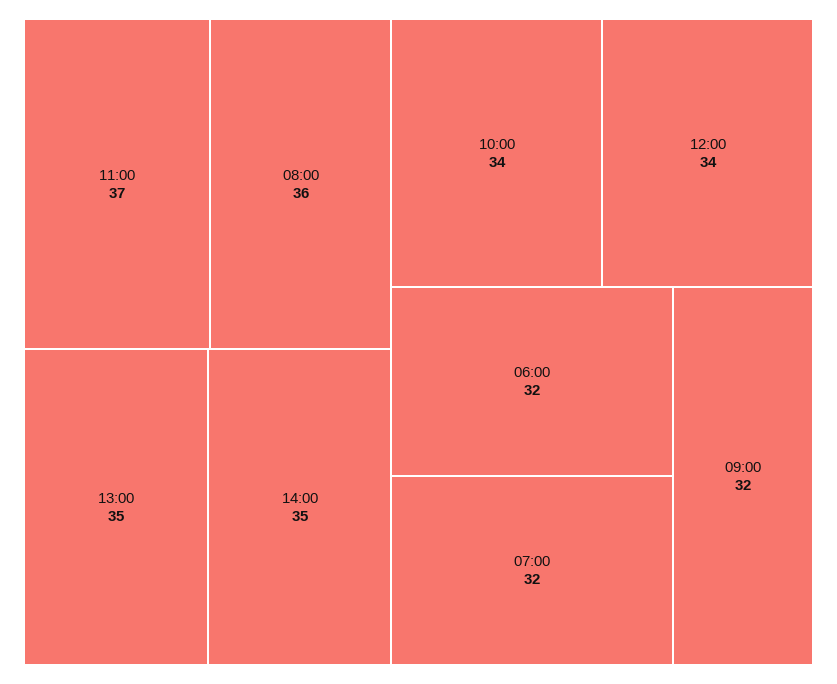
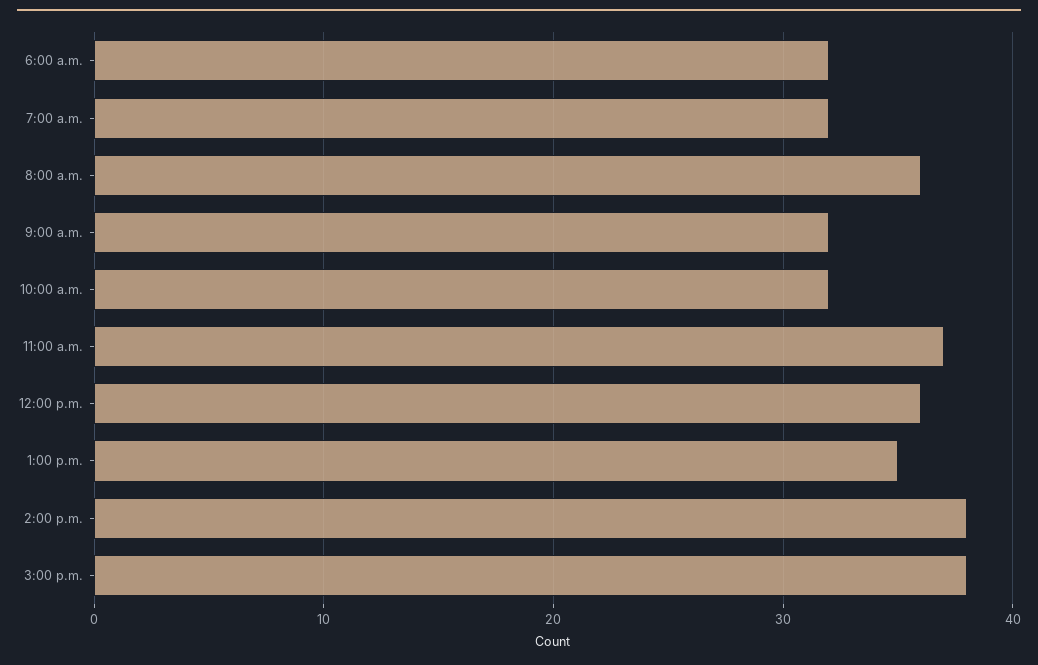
14:00: 35 -> 38
10:00: 34 -> 32
12:00: 34 -> 36
3:00 p.m.: none -> 38

